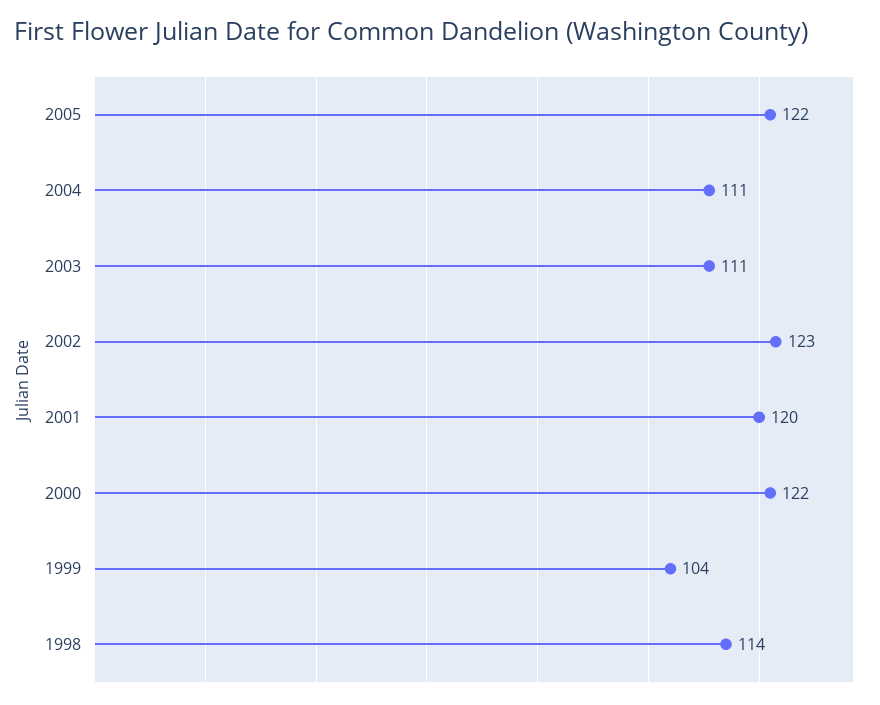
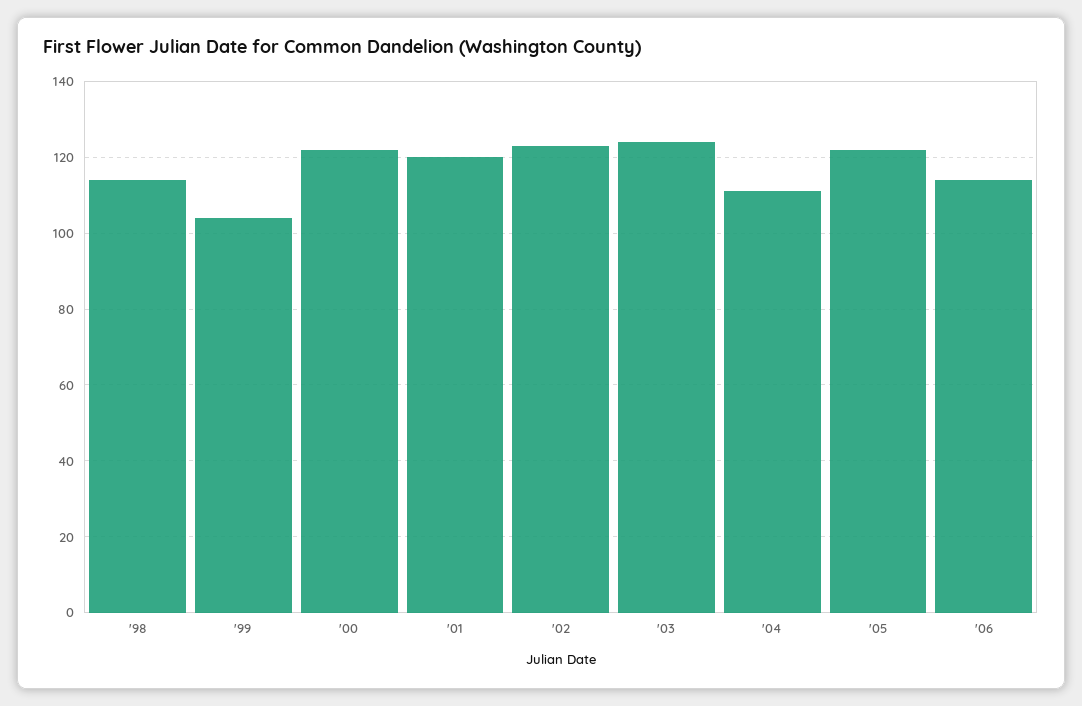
2003: 111 -> 125
'06: none -> 115

